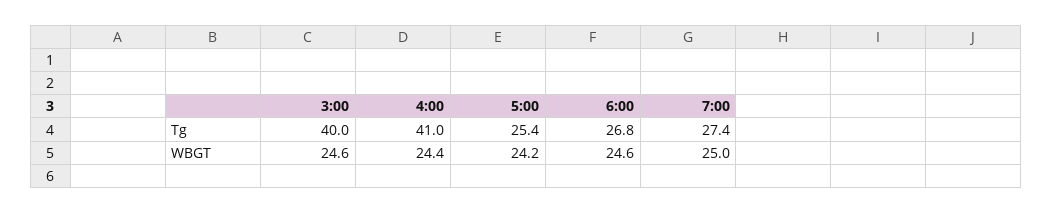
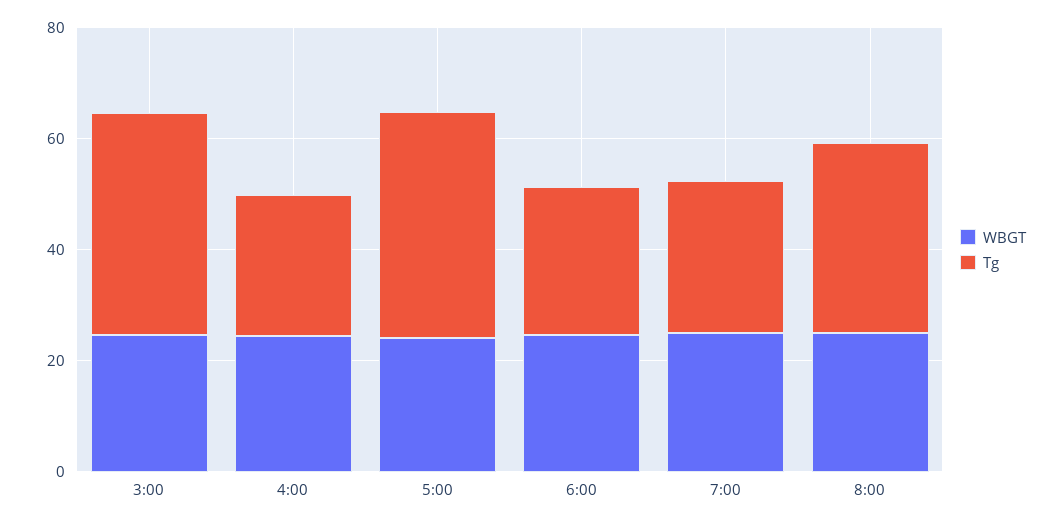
Tg, 4:00: 41 -> 25
Tg, 5:00: 25.4 -> 40
WBGT, 8:00: none -> 25
Tg, 8:00: none -> 35

